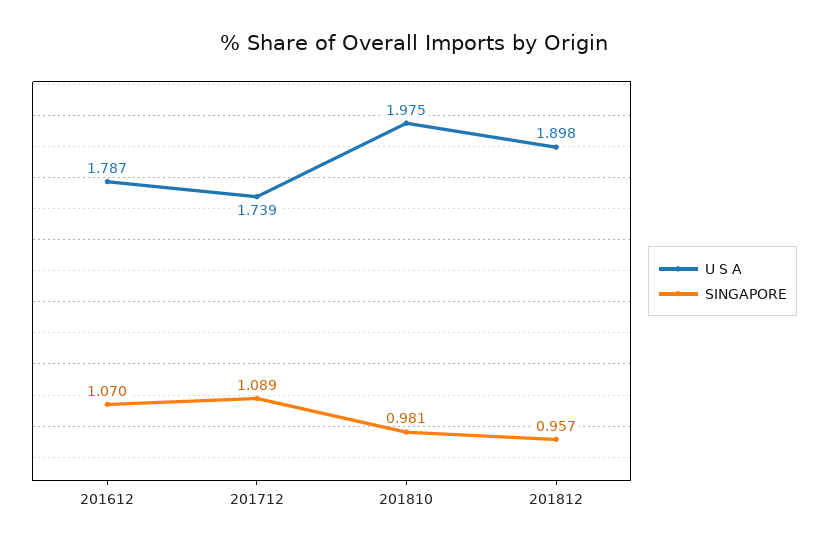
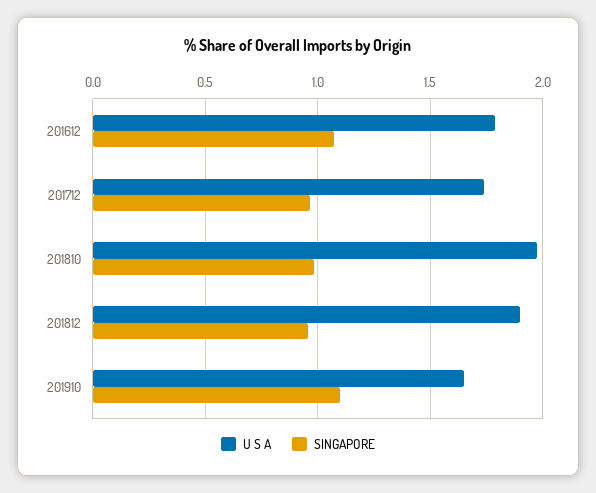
SINGAPORE, 201712: 1.089 -> 0.95
U S A, 201910: none -> 1.65
SINGAPORE, 201910: none -> 1.1

